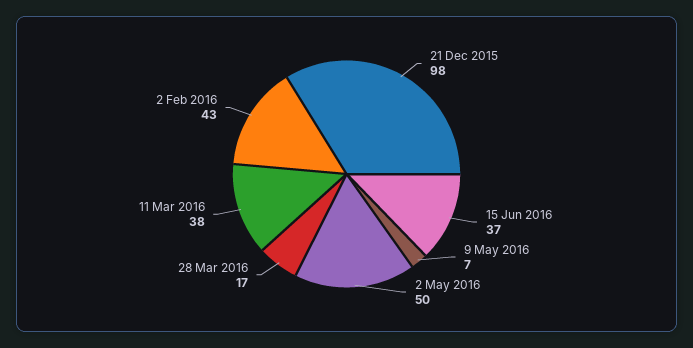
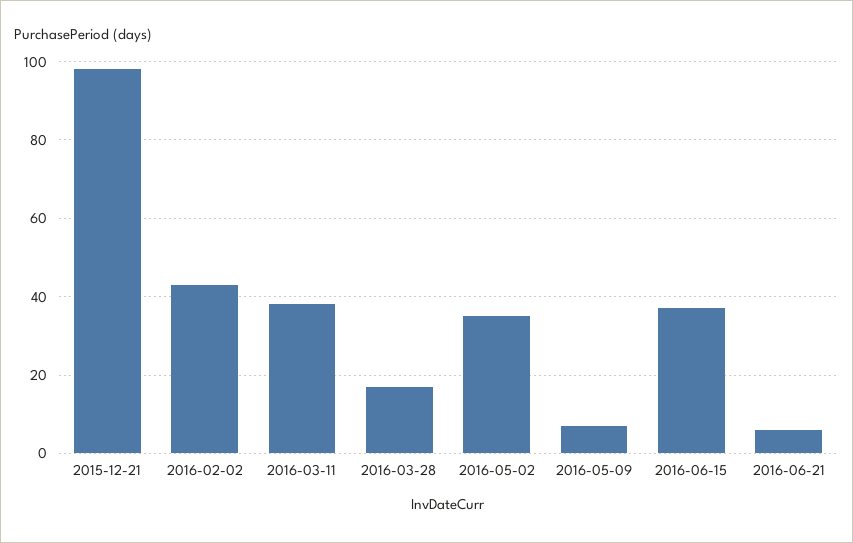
2 May 2016: 50 -> 35
2016-06-21: none -> 5

